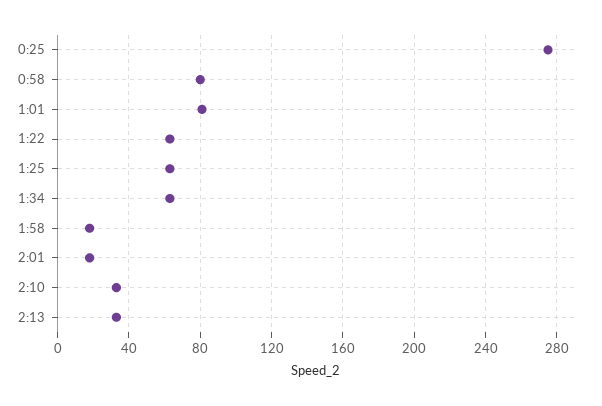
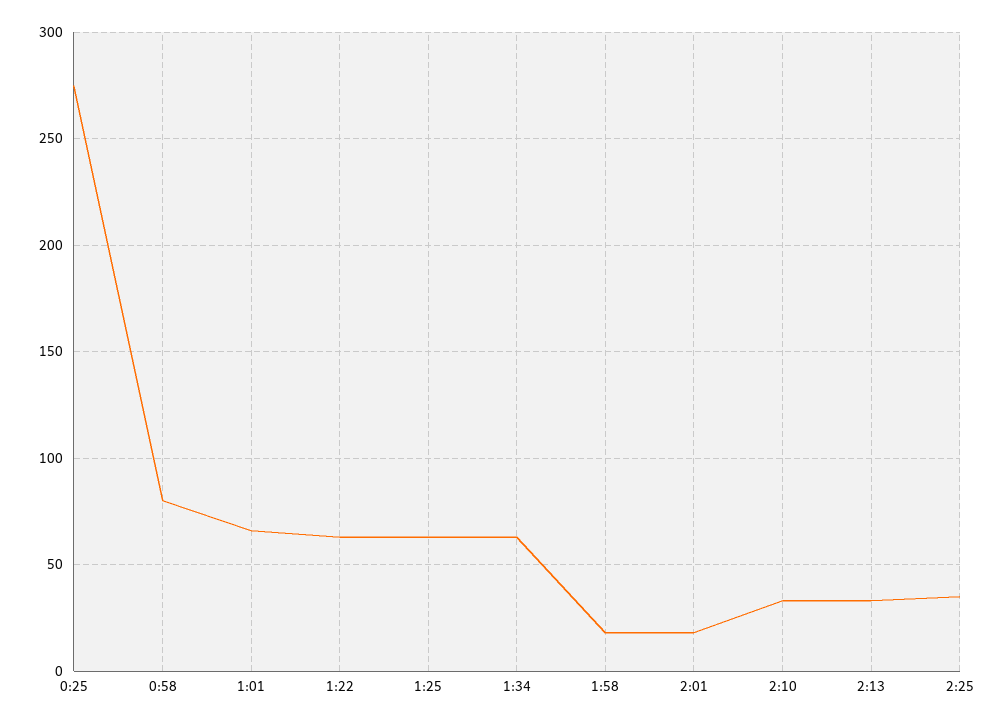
1:01: 80 -> 65
2:25: none -> 35

